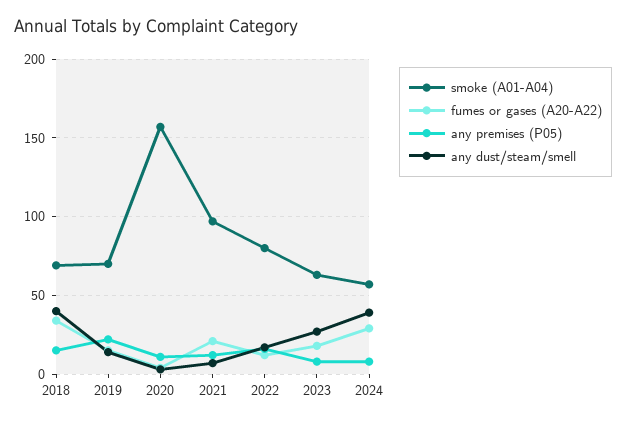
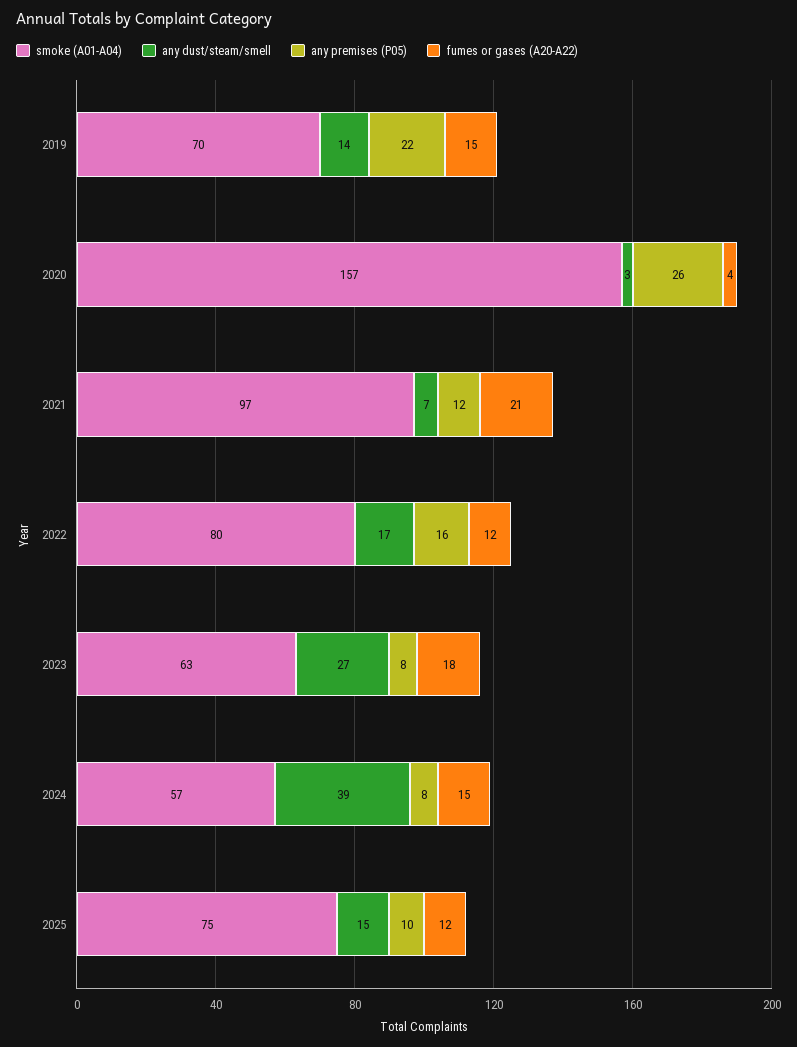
smoke (A01-A04), 2018: 70 -> none
fumes or gases (A20-A22), 2018: 35 -> none
any premises (P05), 2018: 15 -> none
any dust/steam/smell, 2018: 40 -> none
any premises (P05), 2020: 10 -> 26
fumes or gases (A20-A22), 2024: 30 -> 15
smoke (A01-A04), 2025: none -> 75
any dust/steam/smell, 2025: none -> 15
any premises (P05), 2025: none -> 10
fumes or gases (A20-A22), 2025: none -> 12

